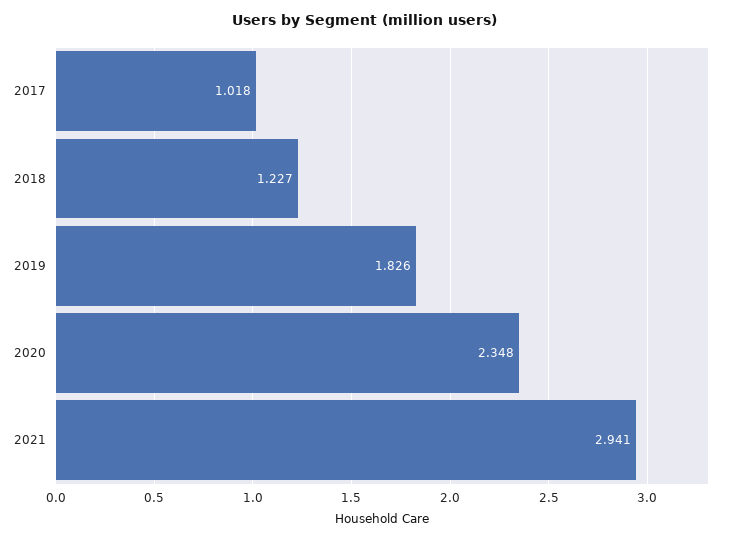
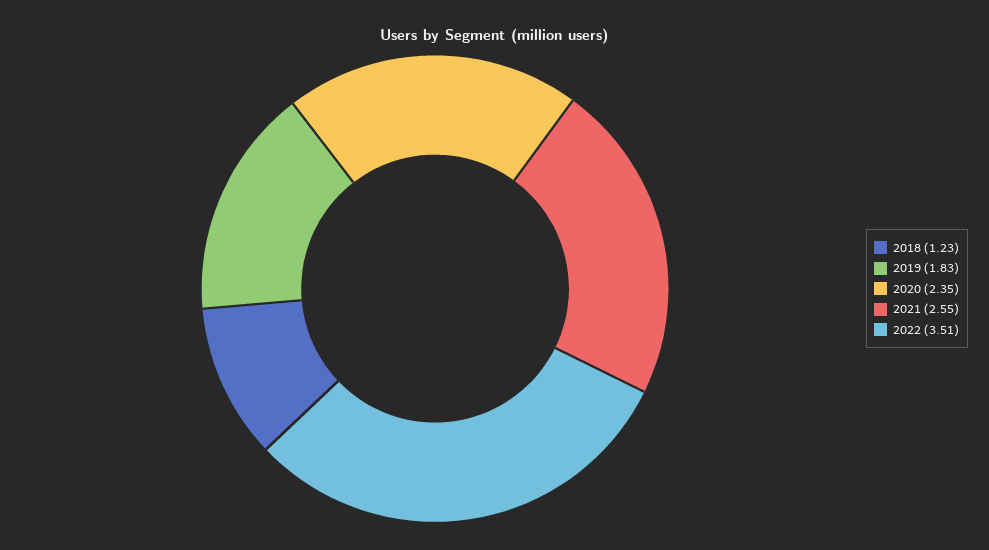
2017: 1.018 -> none
2021: 2.941 -> 2.55
2022: none -> 3.51

